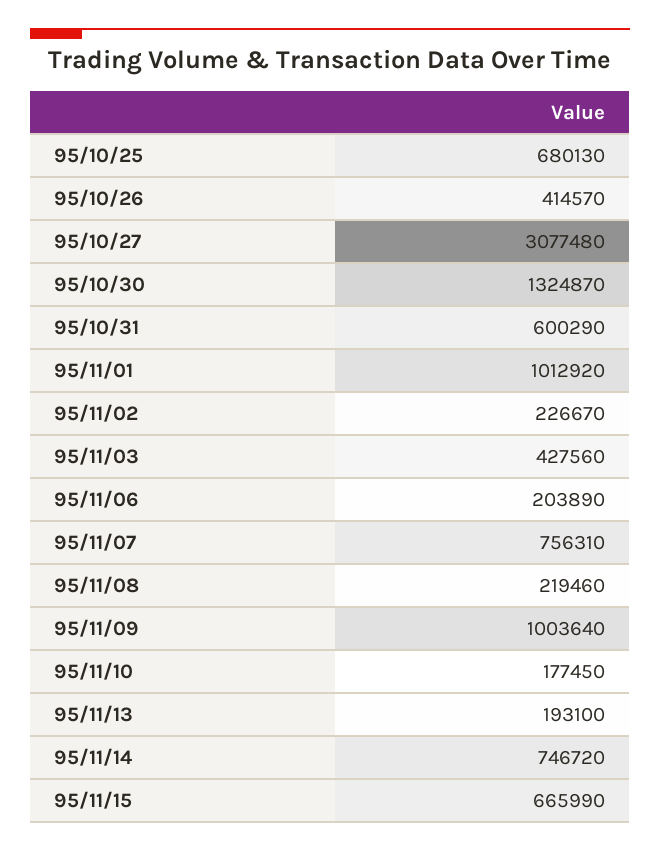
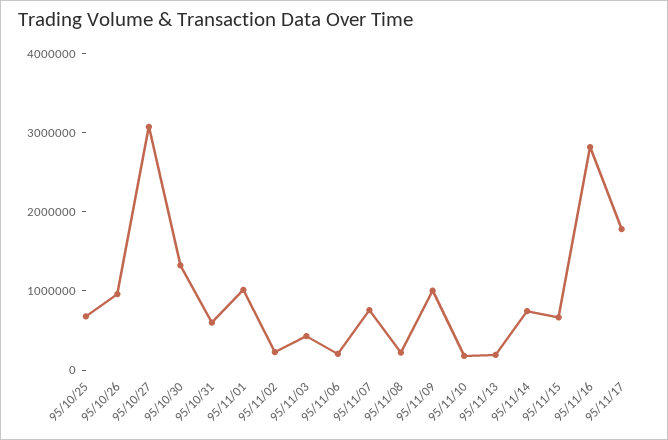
95/10/26: 414570 -> 1000000
95/11/16: none -> 2800000
95/11/17: none -> 1800000

